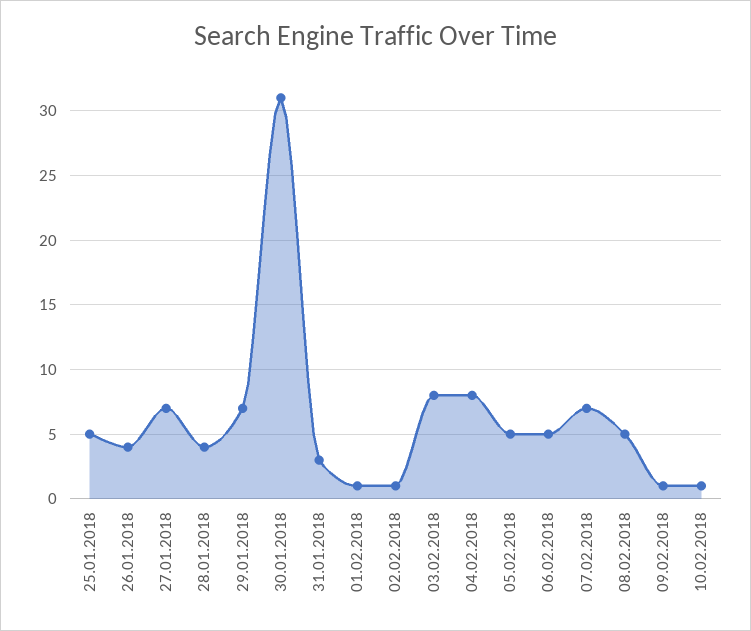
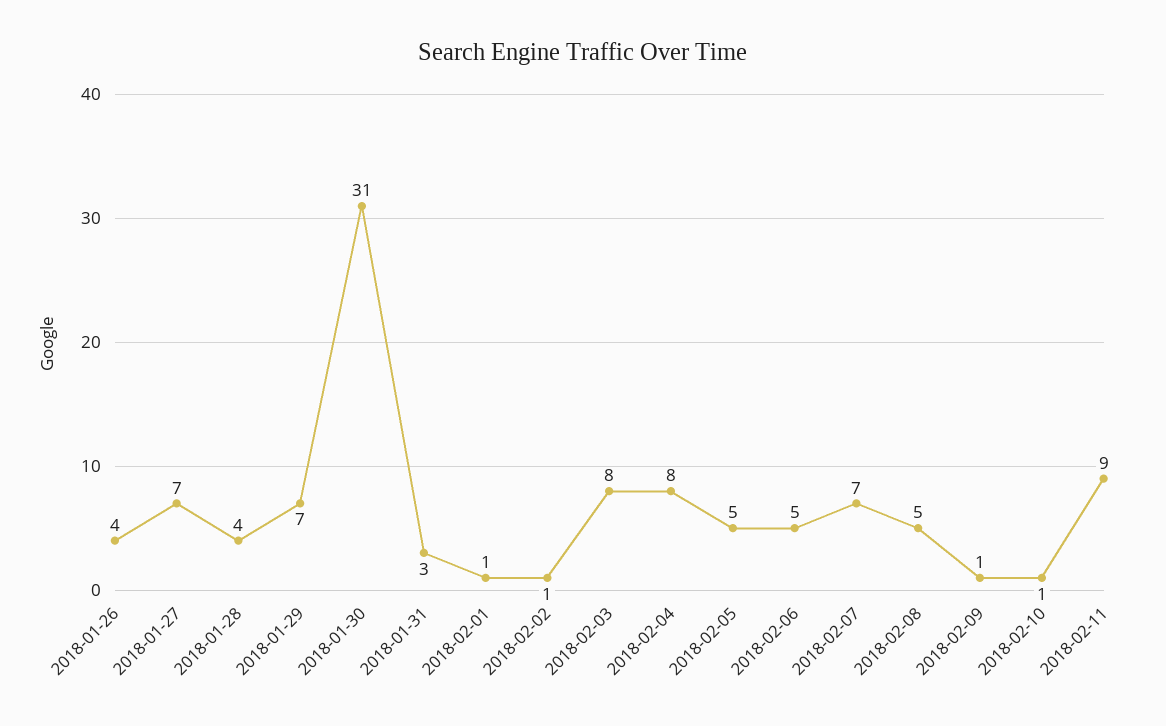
25.01.2018: 5 -> none
2018-02-11: none -> 9

